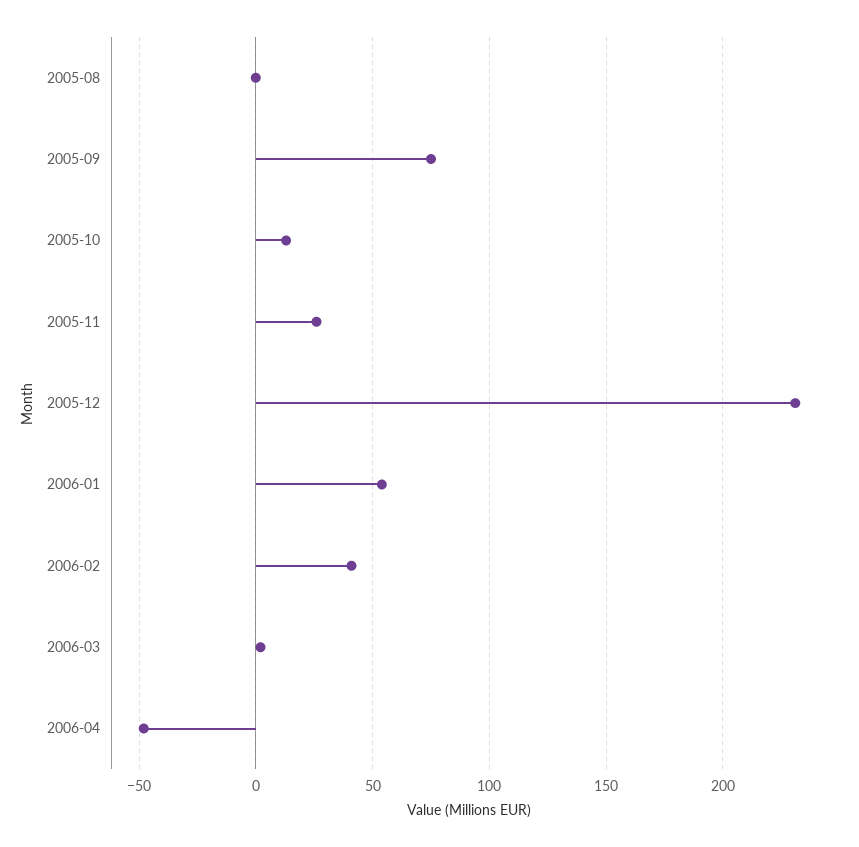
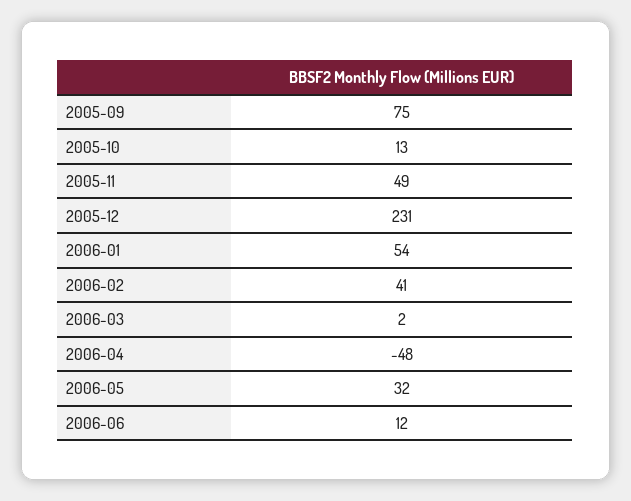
2005-08: 0 -> none
2005-11: 25 -> 49
2006-05: none -> 32
2006-06: none -> 12

